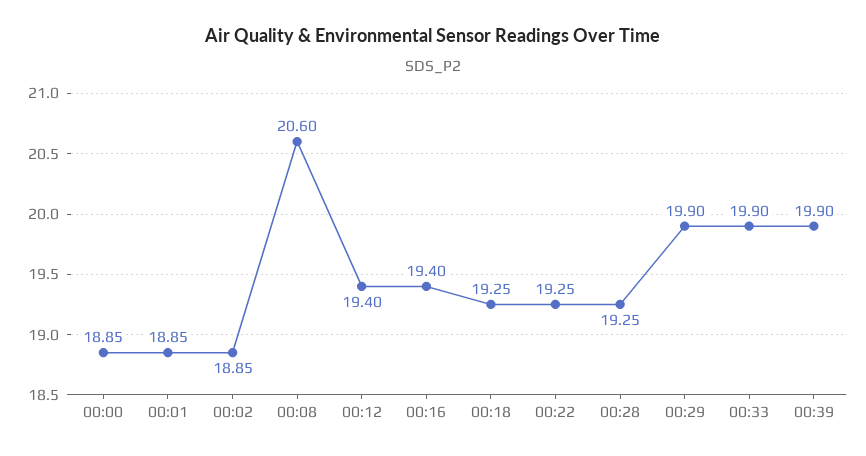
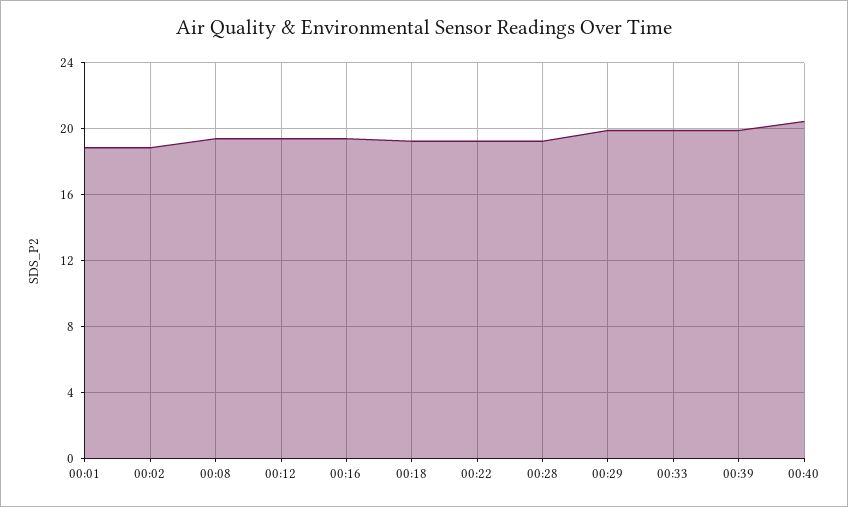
00:00: 18.85 -> none
00:08: 20.6 -> 19.5
00:40: none -> 20.5

